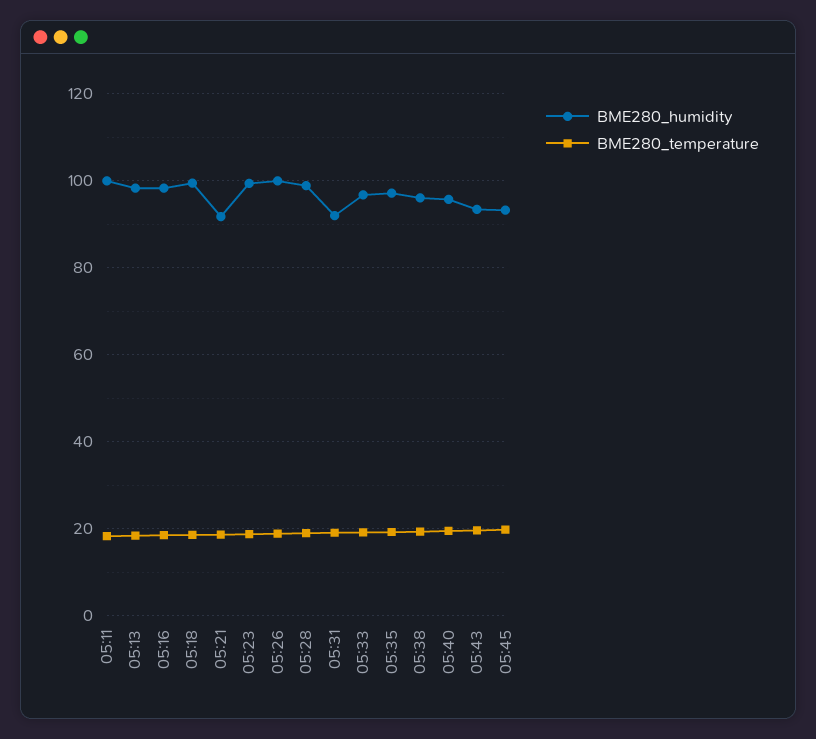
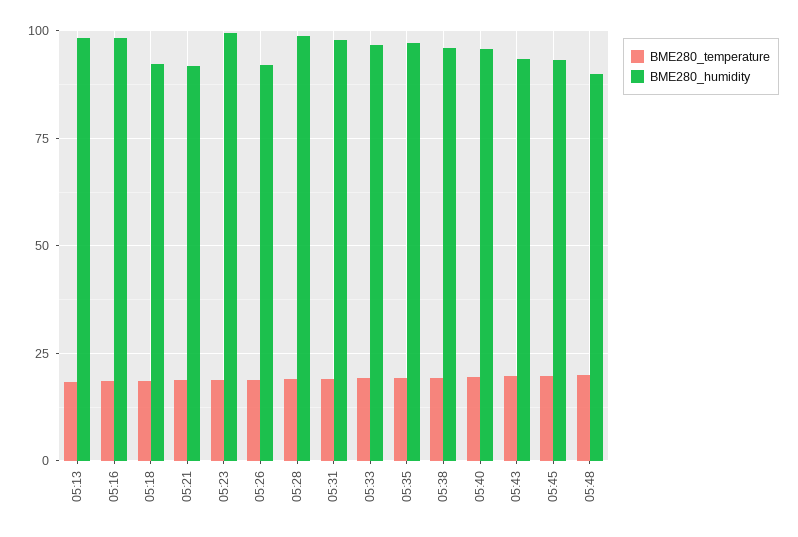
BME280_humidity, 05:11: 100 -> none
BME280_temperature, 05:11: 18 -> none
BME280_humidity, 05:18: 100 -> 92.5
BME280_humidity, 05:26: 100 -> 92.5
BME280_humidity, 05:31: 92 -> 97.5
BME280_temperature, 05:48: none -> 20
BME280_humidity, 05:48: none -> 90

